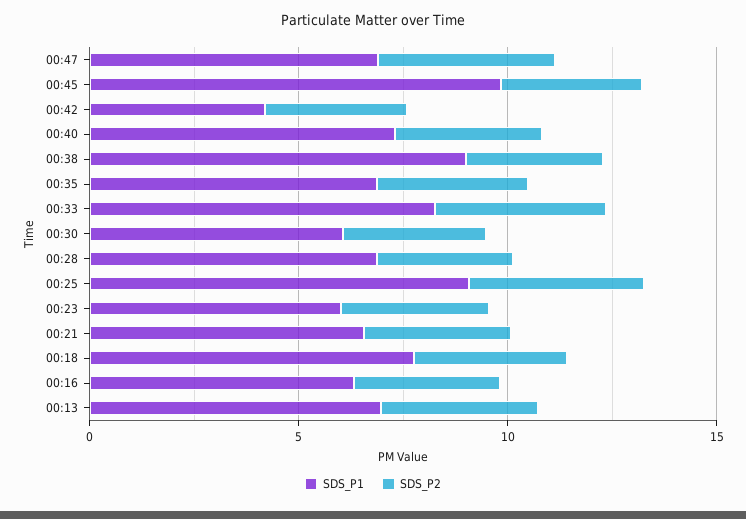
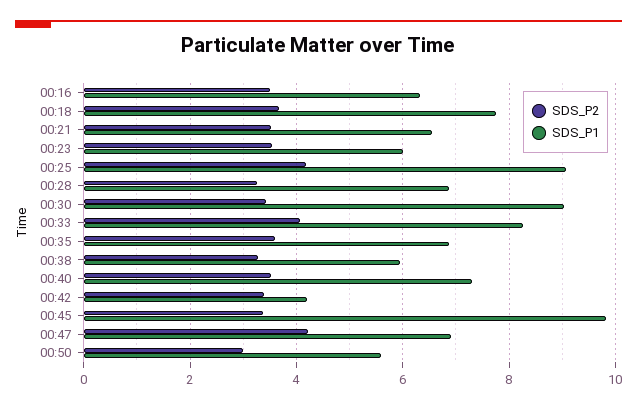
SDS_P1, 00:38: 9 -> 6
SDS_P1, 00:30: 6 -> 9
SDS_P1, 00:13: 7 -> none
SDS_P2, 00:13: 4 -> none
SDS_P2, 00:50: none -> 3
SDS_P1, 00:50: none -> 5.6

